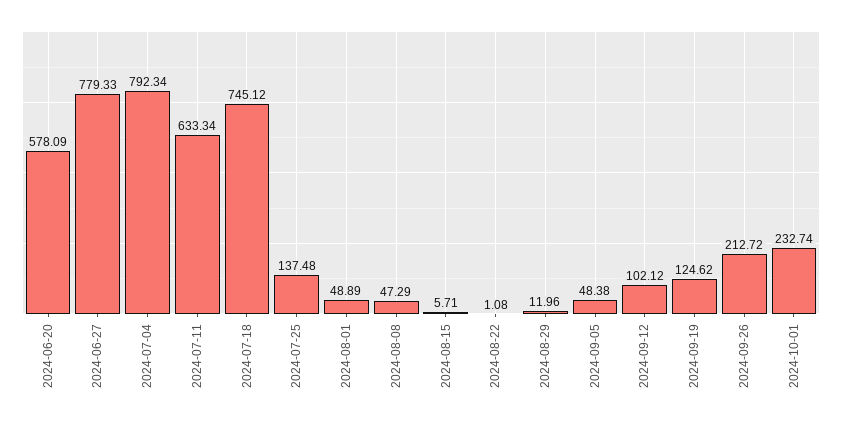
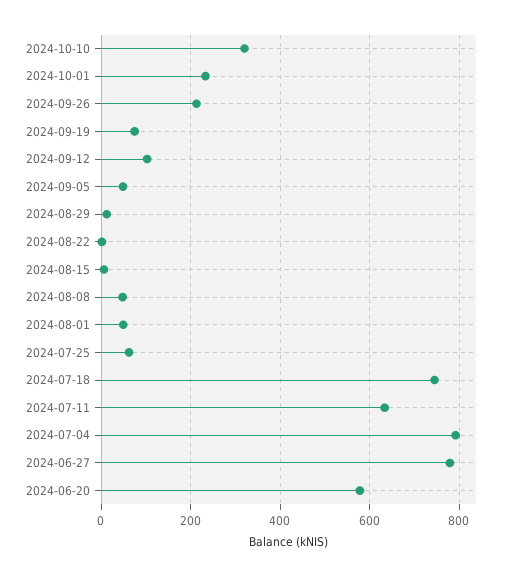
2024-07-25: 137.48 -> 60
2024-09-19: 124.62 -> 80
2024-10-10: none -> 320

